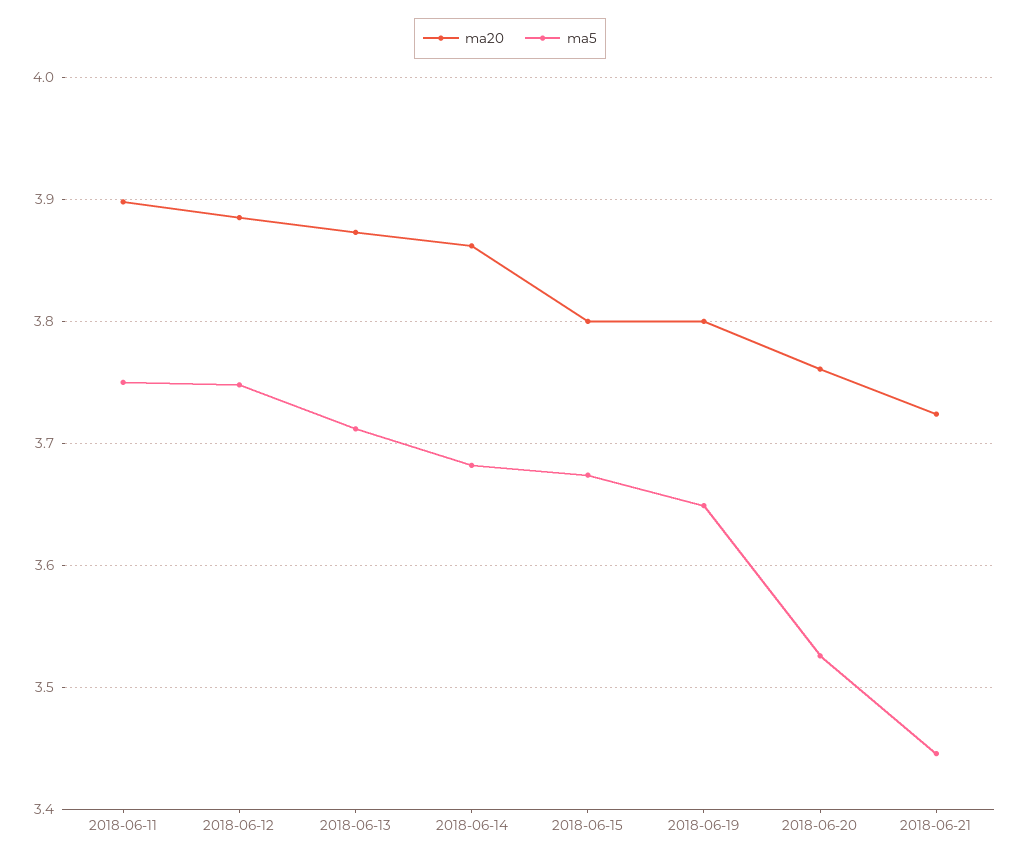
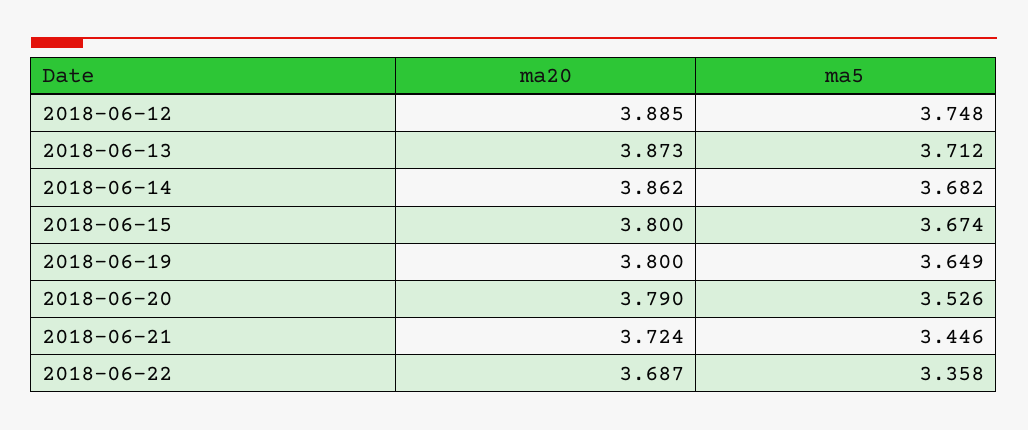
ma20, 2018-06-11: 3.9 -> none
ma5, 2018-06-11: 3.75 -> none
ma20, 2018-06-20: 3.76 -> 3.79
ma20, 2018-06-22: none -> 3.687
ma5, 2018-06-22: none -> 3.358

